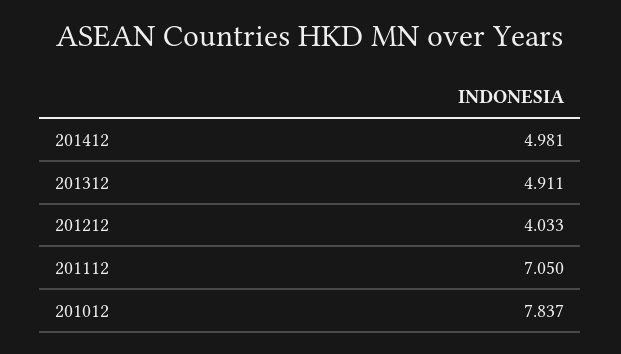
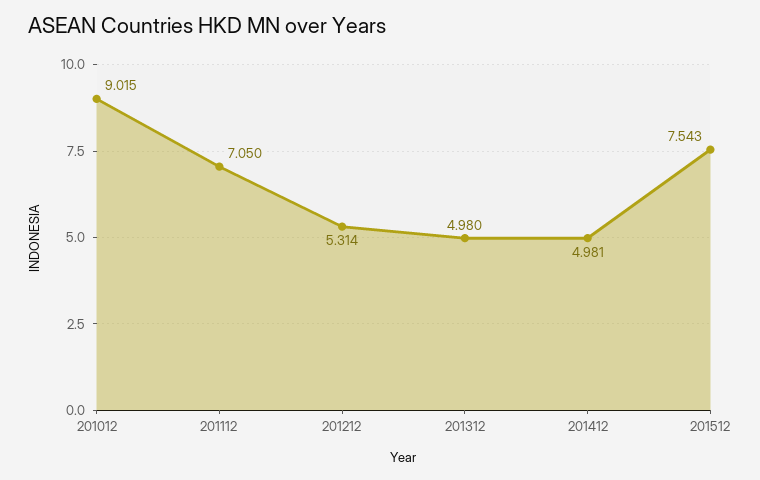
201312: 4.911 -> 4.98
201212: 4.033 -> 5.314
201012: 7.837 -> 9.015
201512: none -> 7.543

